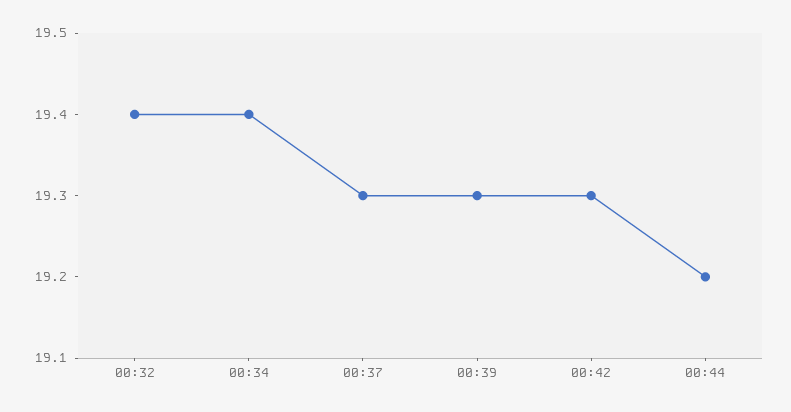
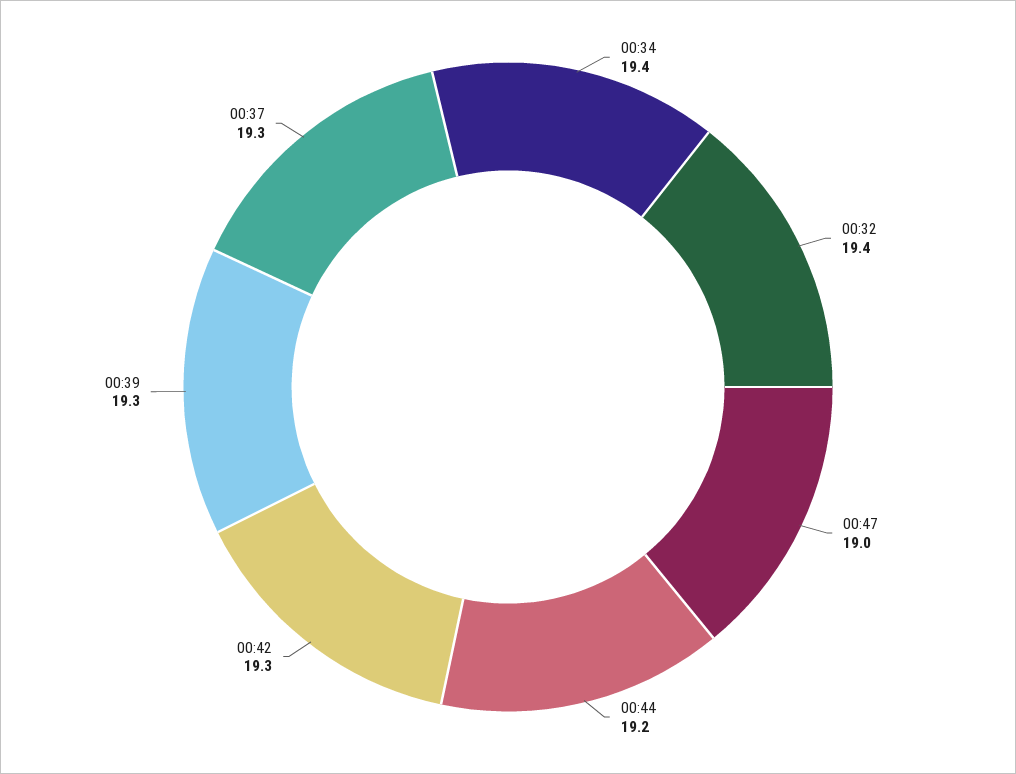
00:47: none -> 19

